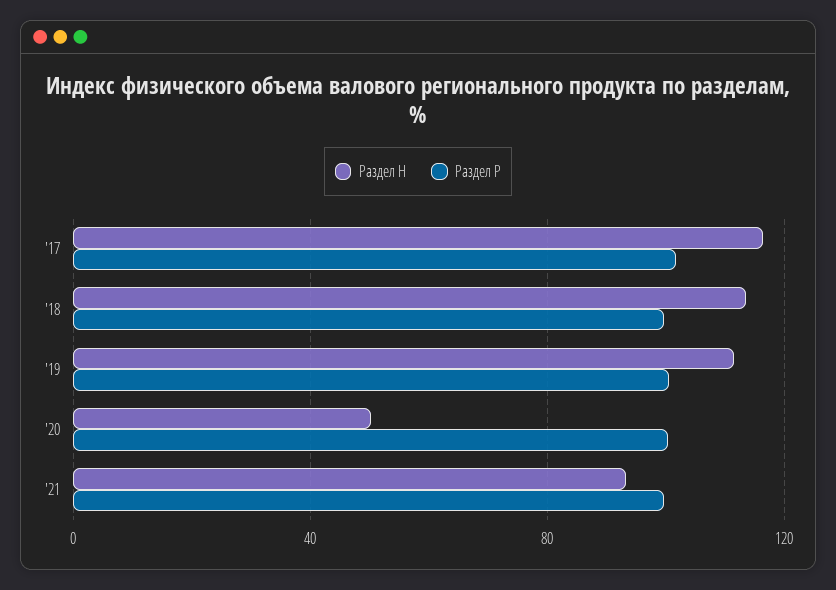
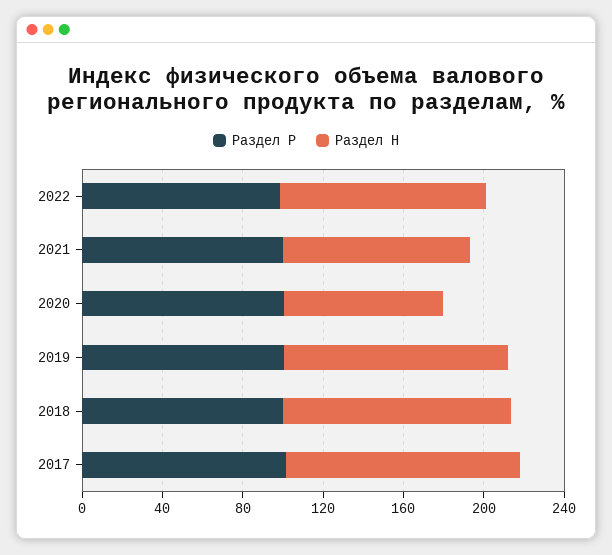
Раздел H, '20: 50 -> 80
Раздел P, 2022: none -> 100
Раздел H, 2022: none -> 100

